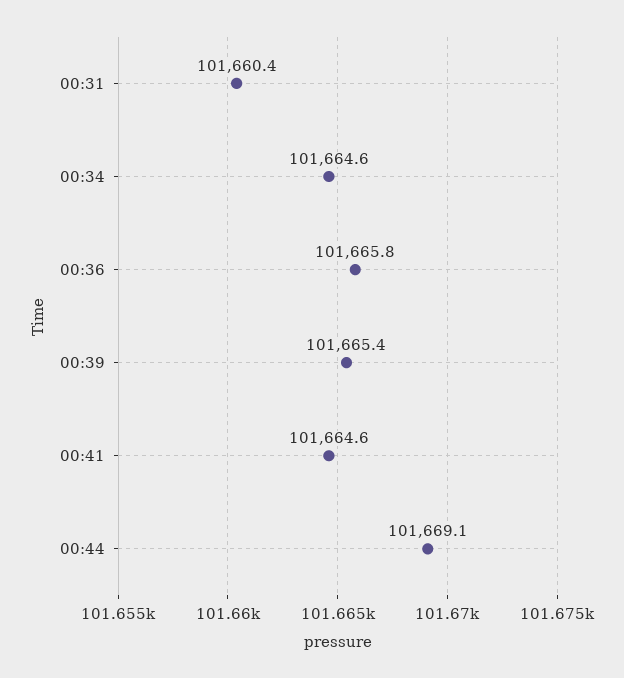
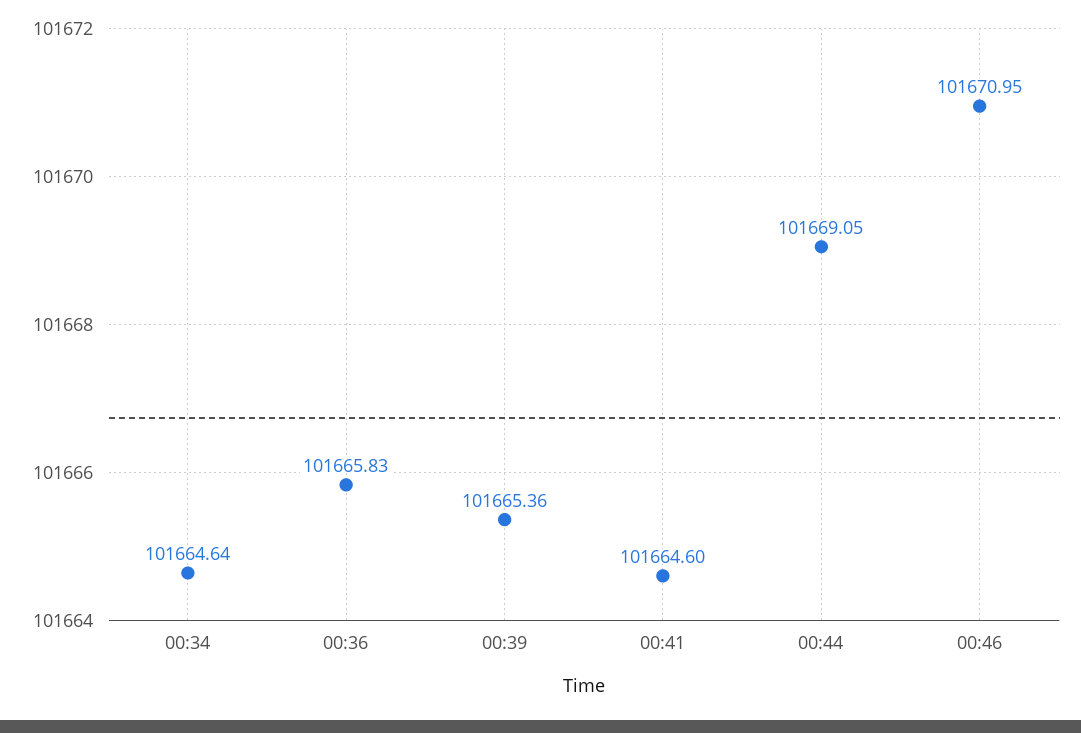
00:31: 101660.4 -> none
00:46: none -> 101670.95

